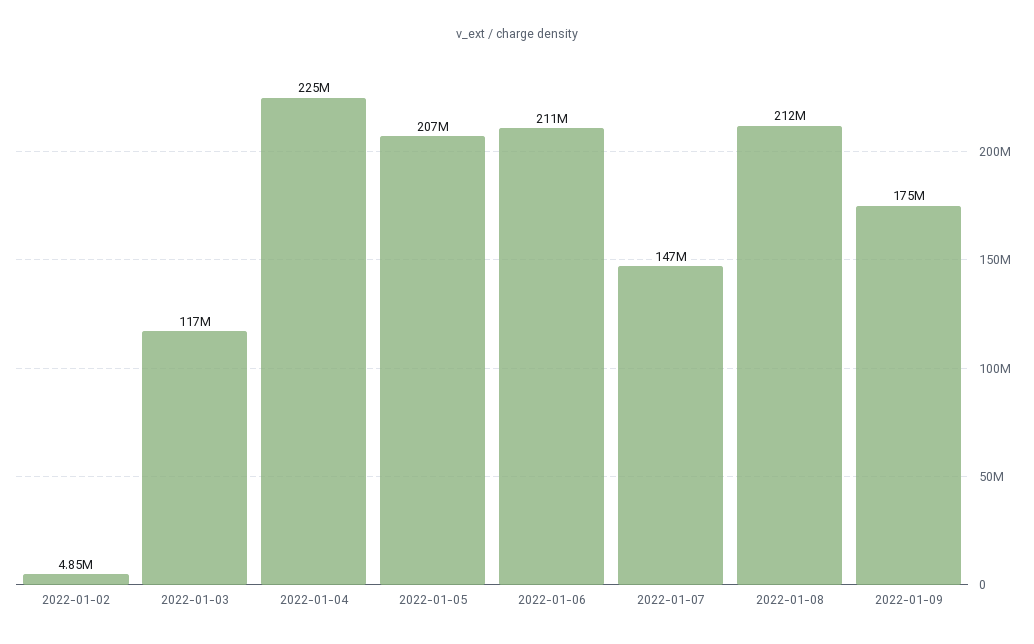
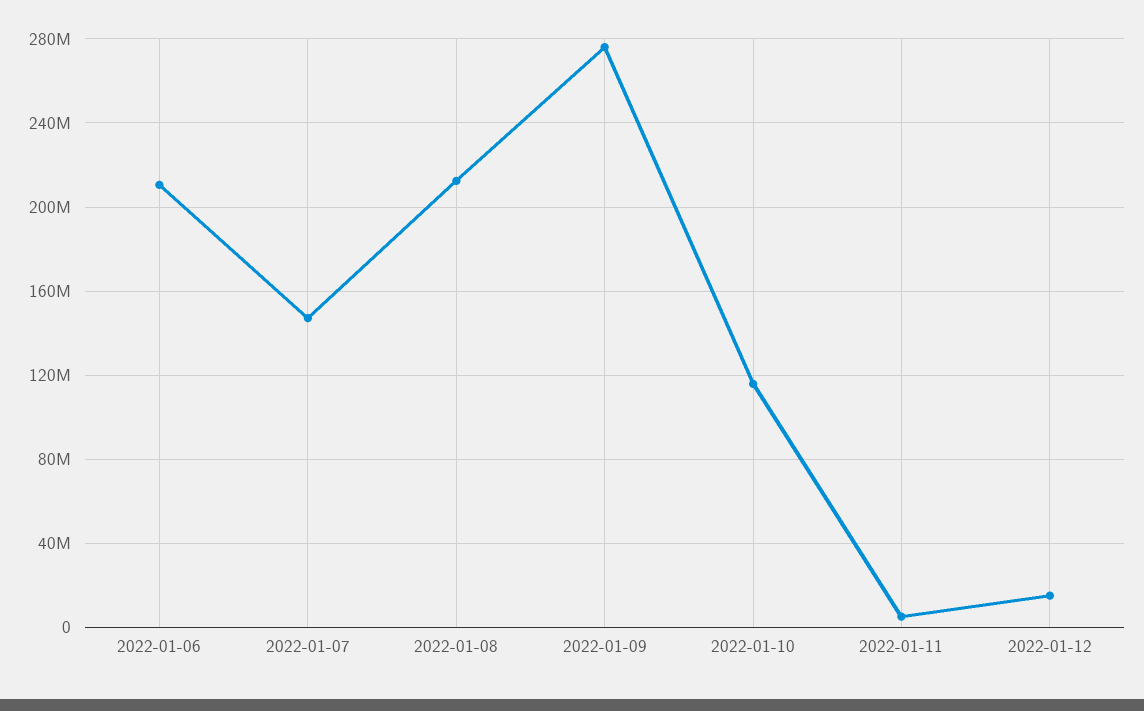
2022-01-02: 4850000 -> none
2022-01-03: 117000000 -> none
2022-01-04: 225000000 -> none
2022-01-05: 207000000 -> none
2022-01-09: 175000000 -> 275000000
2022-01-10: none -> 115000000
2022-01-11: none -> 5000000
2022-01-12: none -> 15000000

